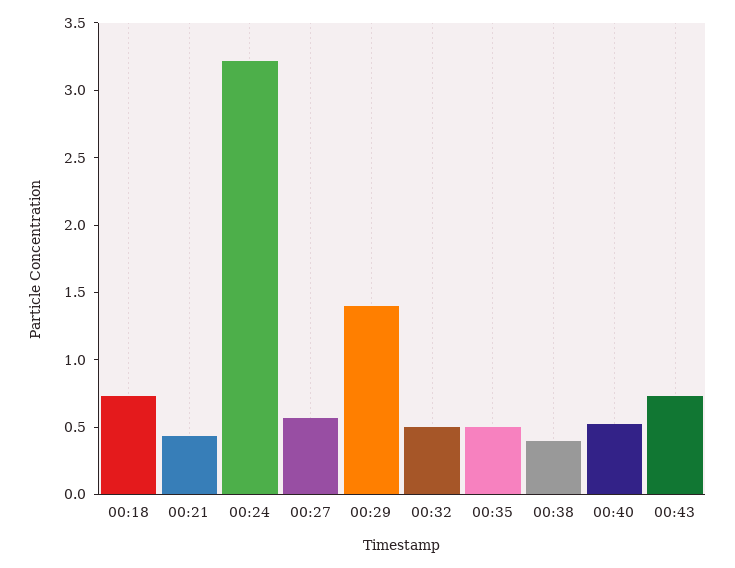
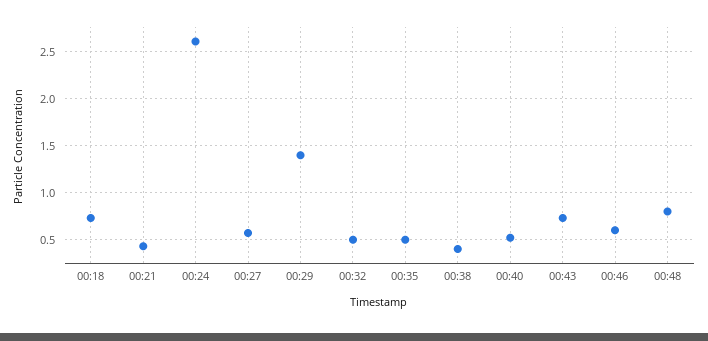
00:24: 3.2 -> 2.6
00:46: none -> 0.6
00:48: none -> 0.8

